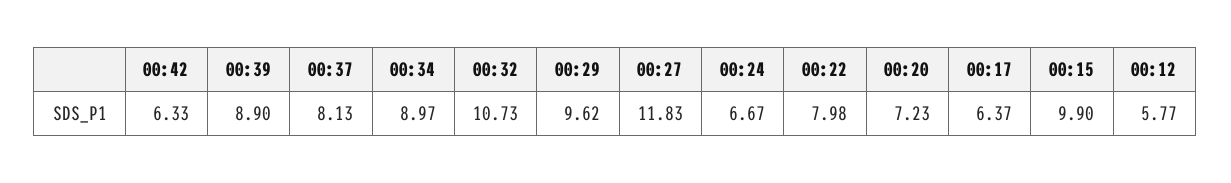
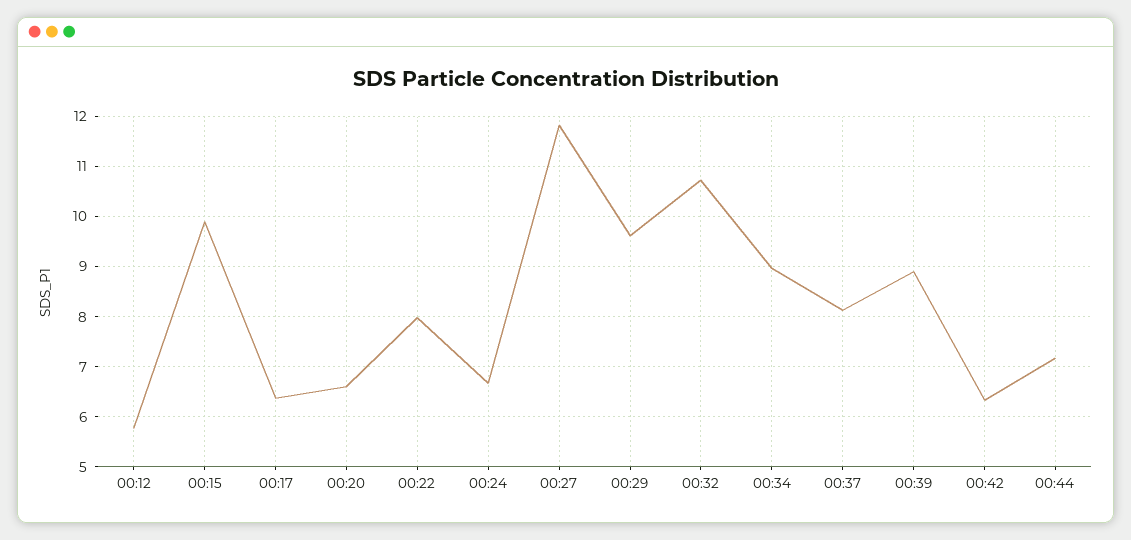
00:20: 7.23 -> 6.6
00:44: none -> 7.2

